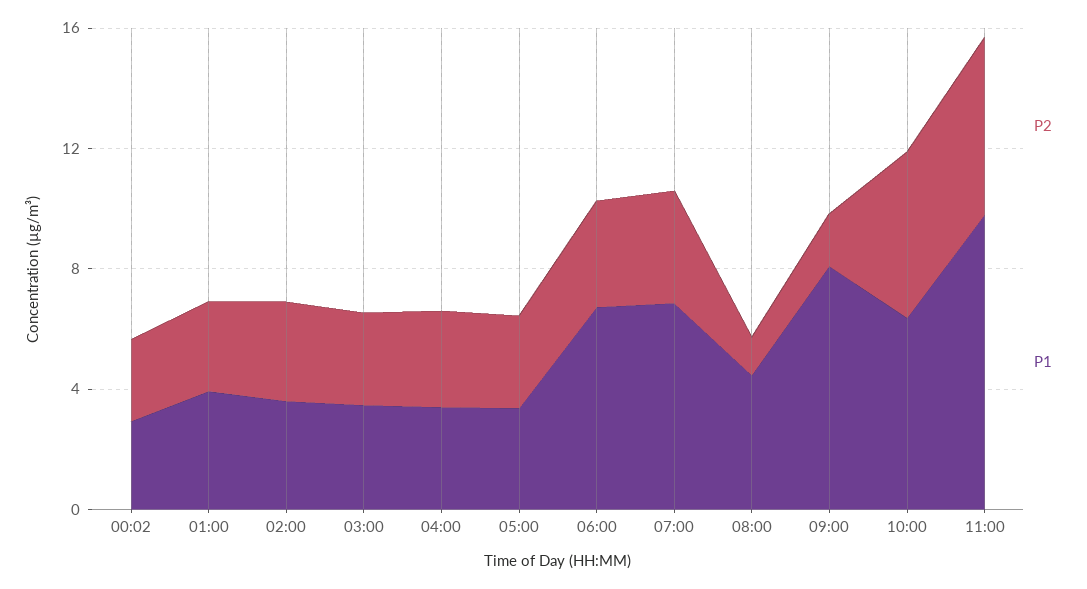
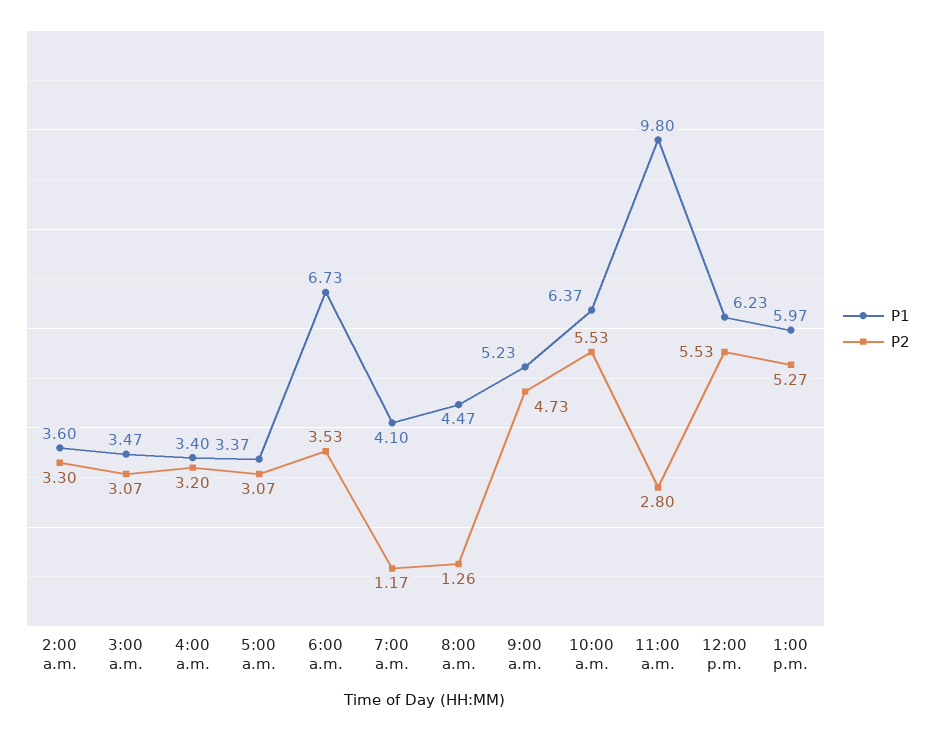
P2, 00:02: 3 -> none
P1, 00:02: 3 -> none
P2, 01:00: 3 -> none
P1, 01:00: 4 -> none
P2, 07:00: 4 -> 1.17
P1, 07:00: 7 -> 4.1
P2, 09:00: 2 -> 4.73
P1, 09:00: 8 -> 5.23
P2, 11:00: 6 -> 2.8
P1, 12:00 p.m.: none -> 6.23
P2, 12:00 p.m.: none -> 5.53
P1, 1:00 p.m.: none -> 5.97
P2, 1:00 p.m.: none -> 5.27

